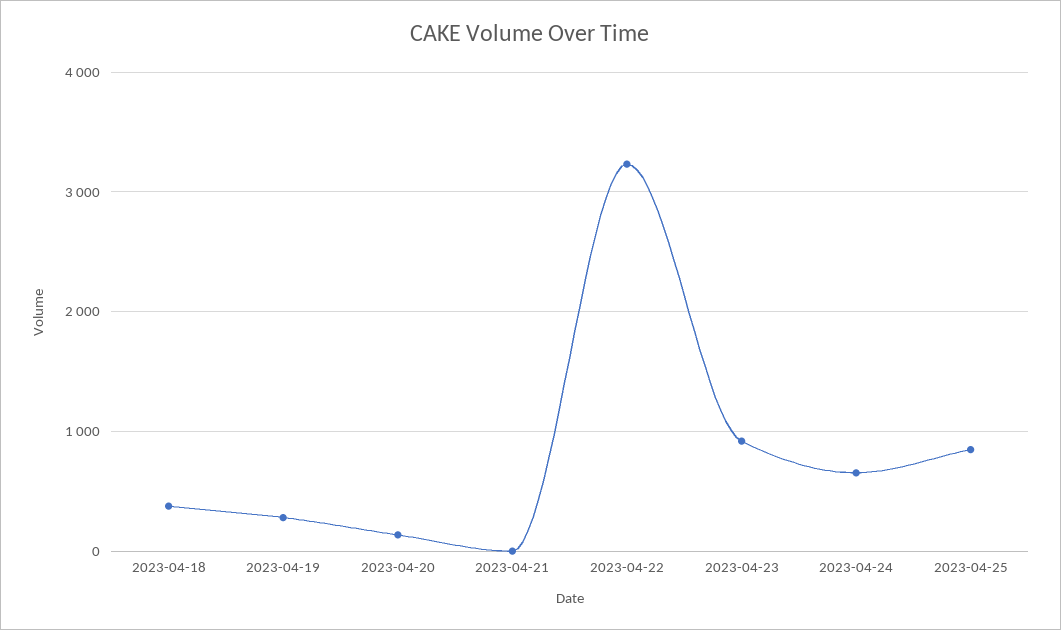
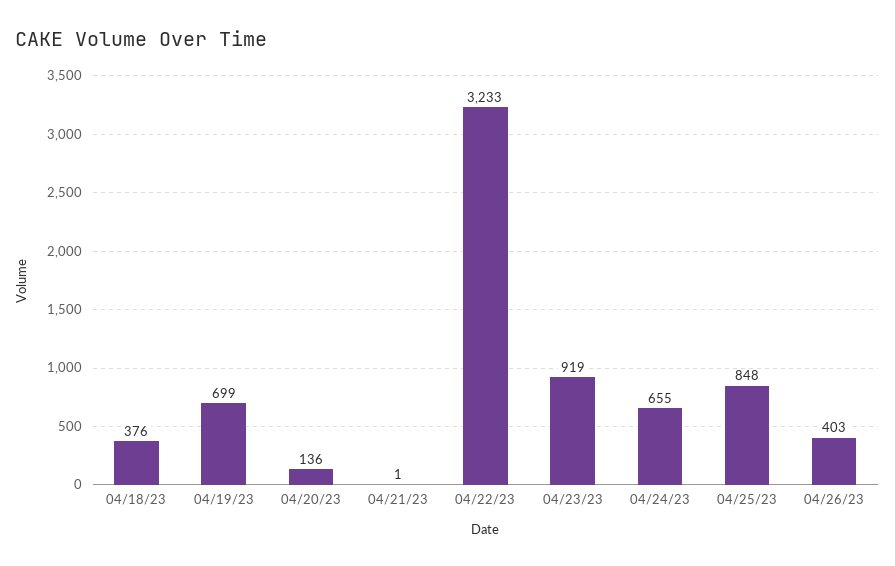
2023-04-19: 300 -> 699
04/26/23: none -> 403

